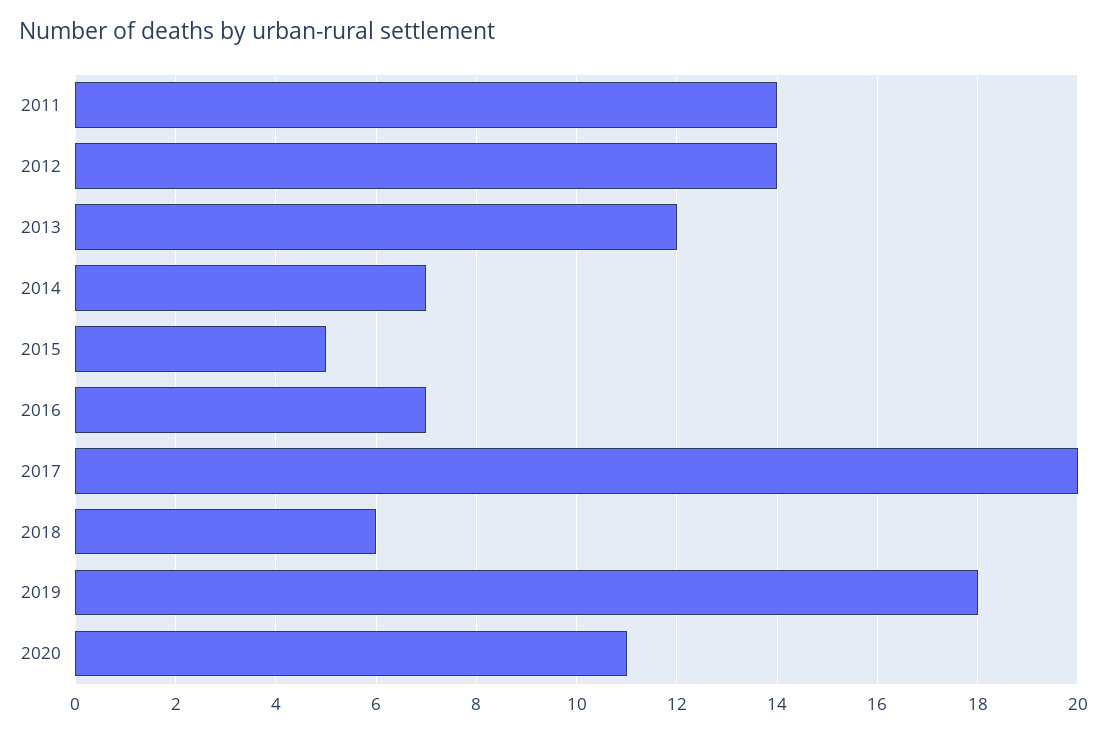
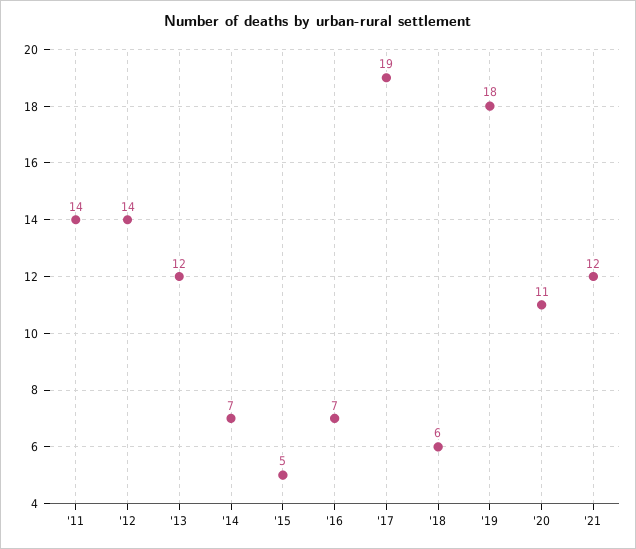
2017: 20 -> 19
'21: none -> 12

